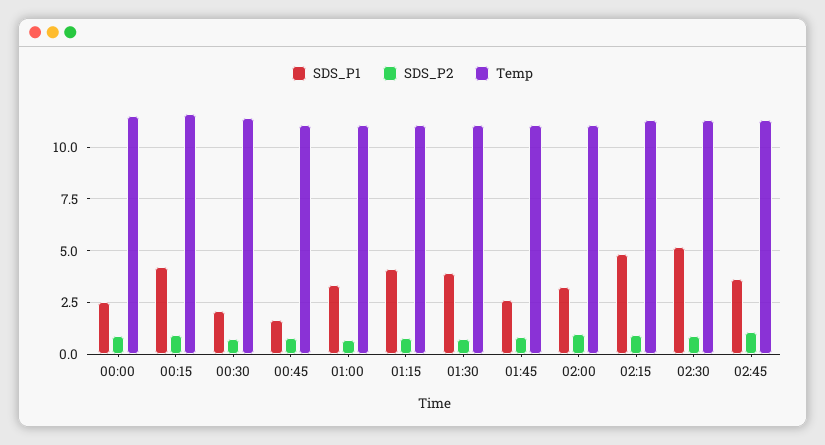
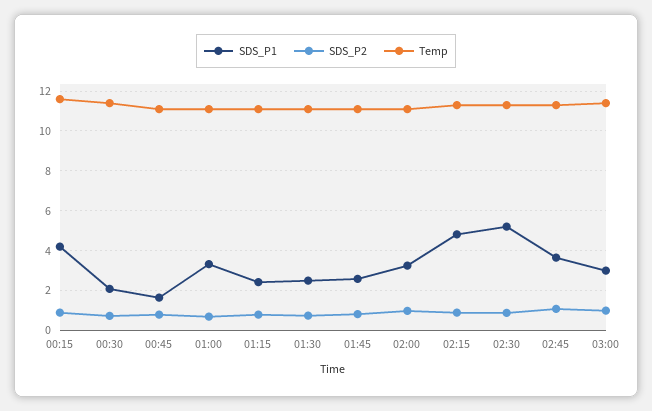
SDS_P1, 00:00: 2.5 -> none
SDS_P2, 00:00: 1 -> none
Temp, 00:00: 11.5 -> none
SDS_P1, 01:15: 4 -> 2.5
SDS_P1, 01:30: 4 -> 2.5
SDS_P1, 03:00: none -> 3
SDS_P2, 03:00: none -> 1
Temp, 03:00: none -> 11.5

